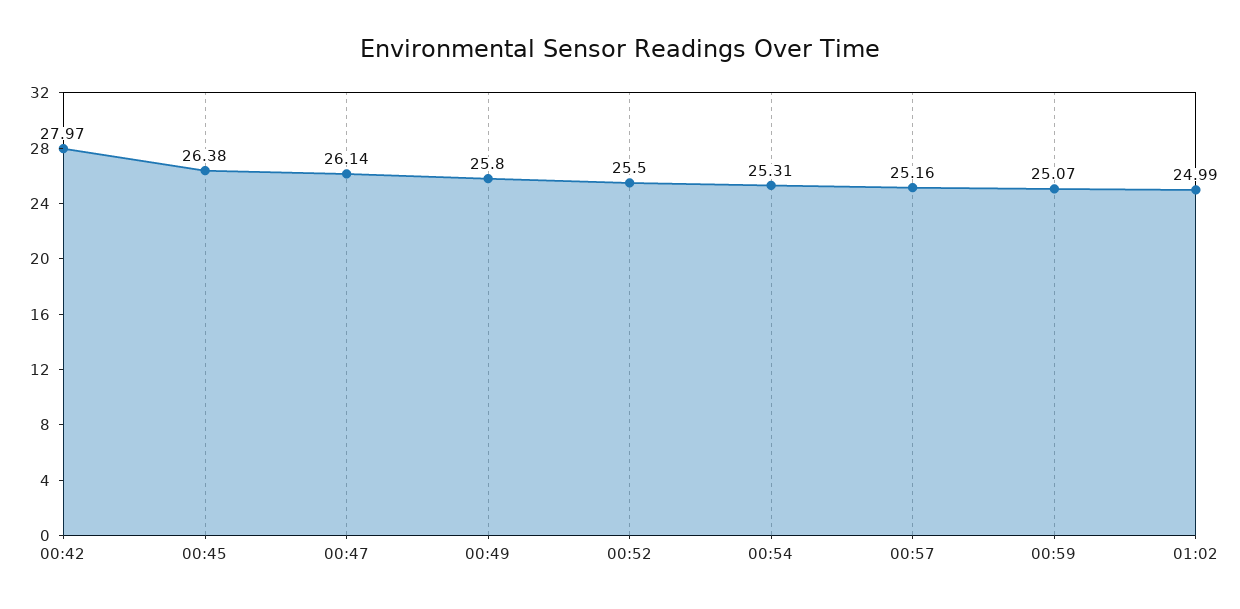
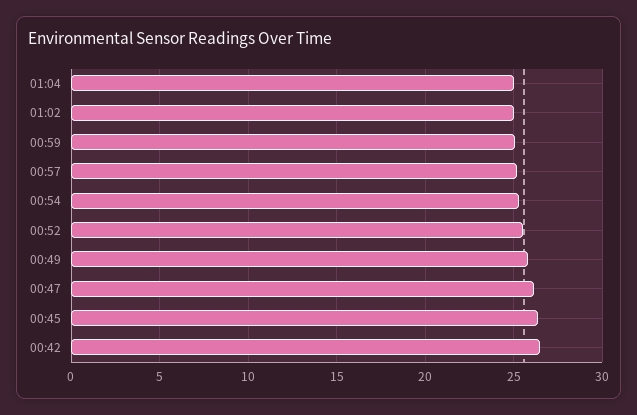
00:42: 27.97 -> 26.5
01:04: none -> 25

